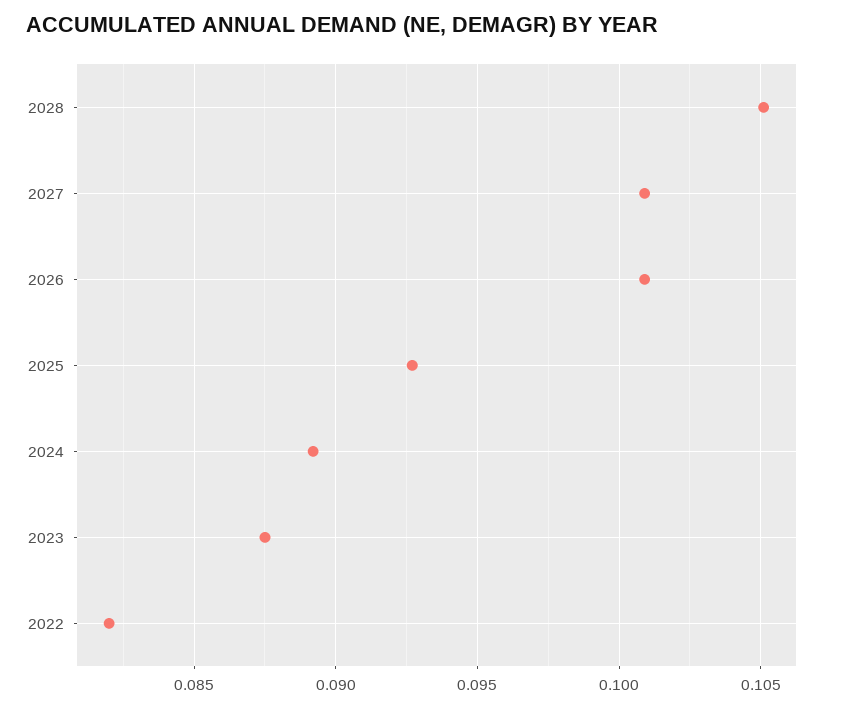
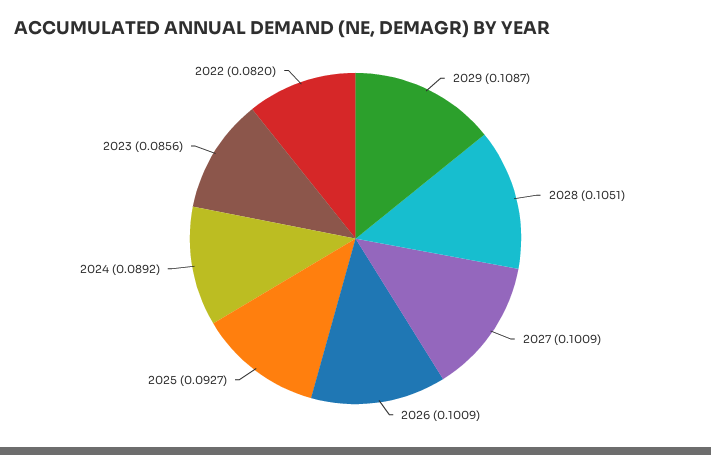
2023: 0.0875 -> 0.0856
2029: none -> 0.1087

